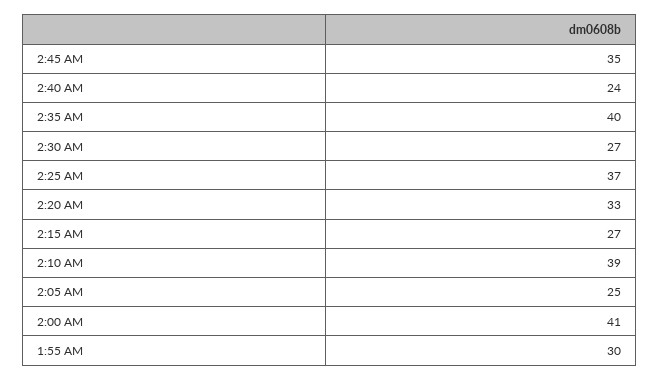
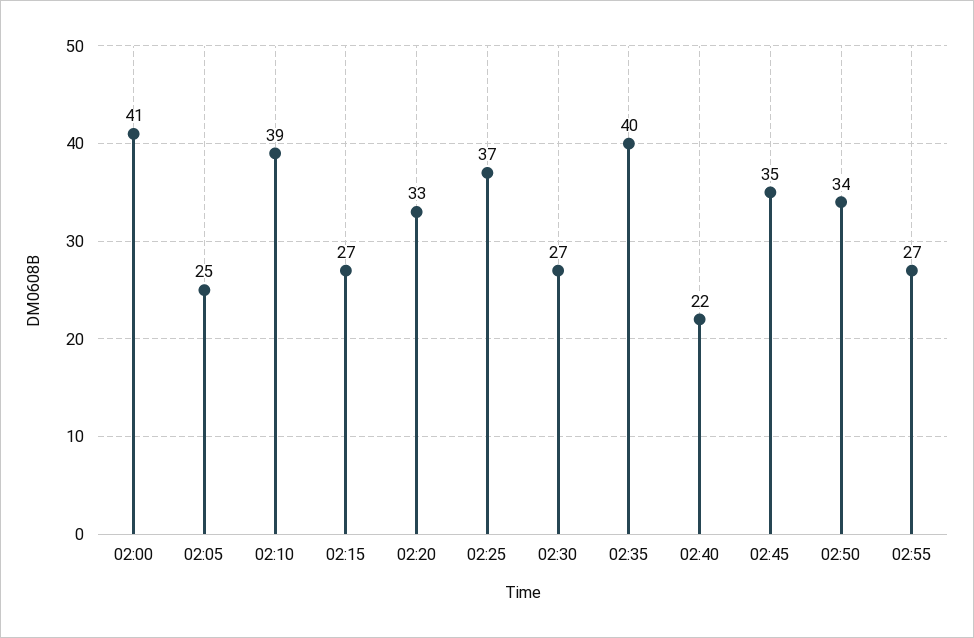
2:40 AM: 24 -> 22
1:55 AM: 30 -> none
02:50: none -> 34
02:55: none -> 27

